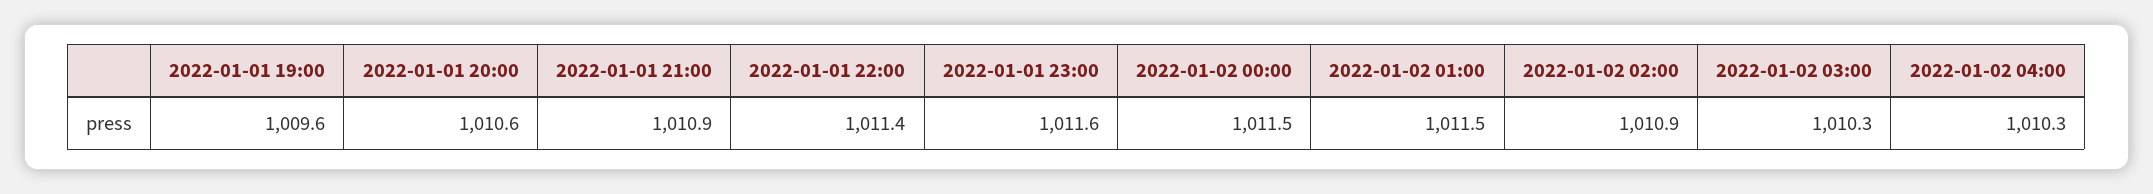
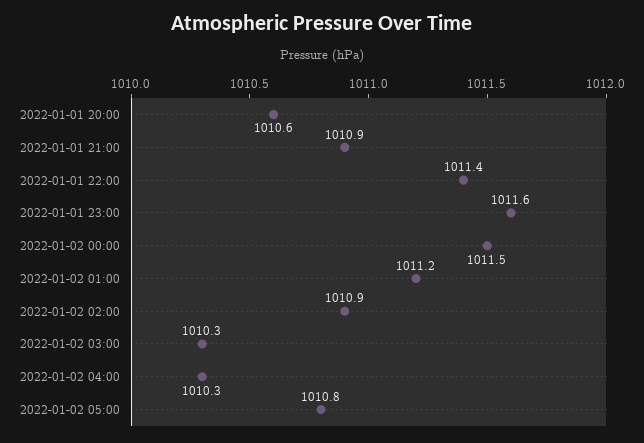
2022-01-01 19:00: 1009.6 -> none
2022-01-02 01:00: 1011.5 -> 1011.2
2022-01-02 05:00: none -> 1010.8

